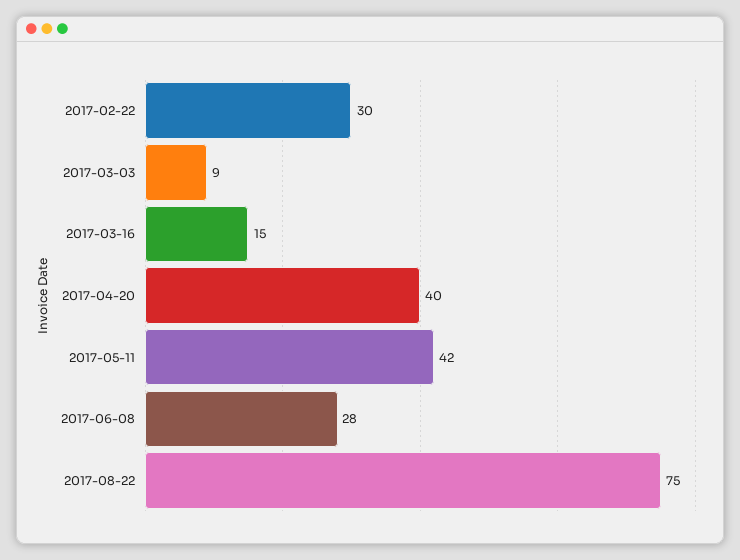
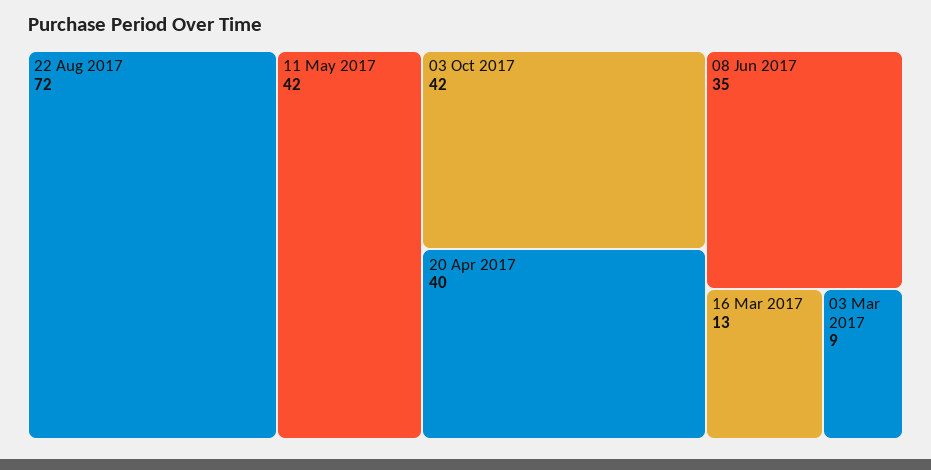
2017-02-22: 30 -> none
2017-03-16: 15 -> 13
2017-06-08: 28 -> 35
2017-08-22: 75 -> 72
03 Oct 2017: none -> 42

